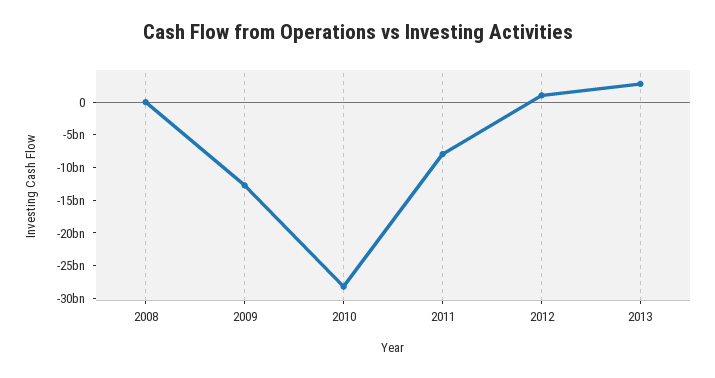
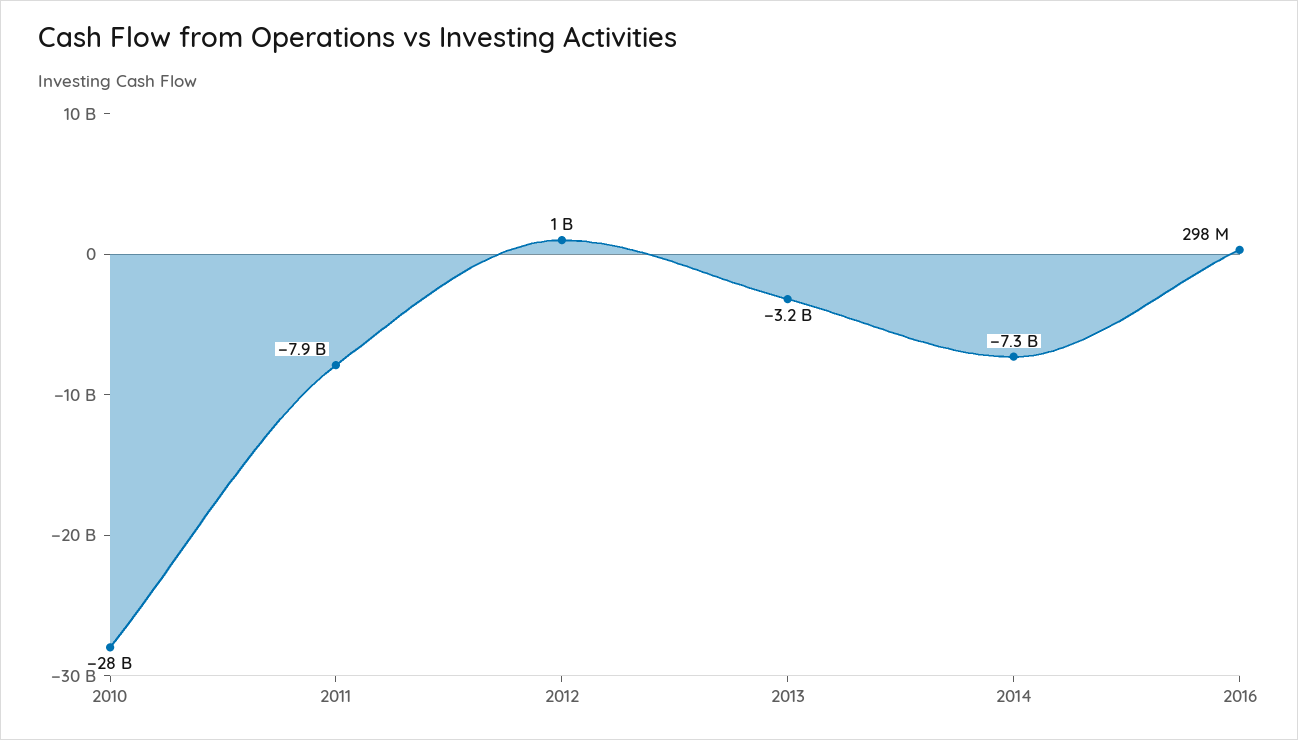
2008: 0 -> none
2009: -12500000000 -> none
2013: 2500000000 -> -3200000000
2014: none -> -7300000000
2016: none -> 298000000

